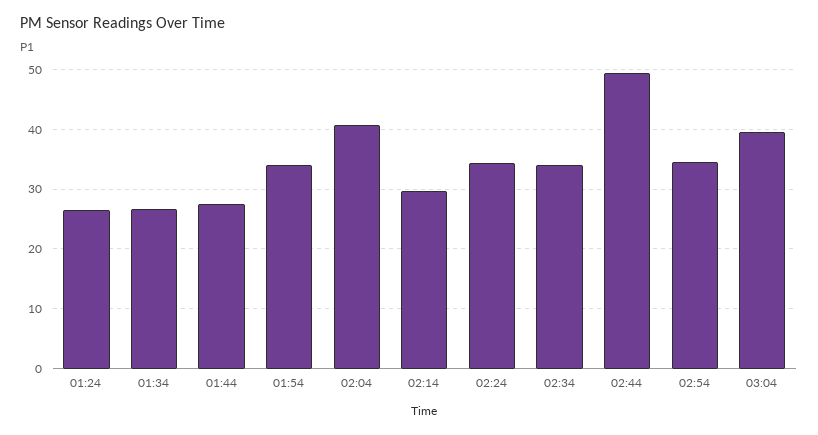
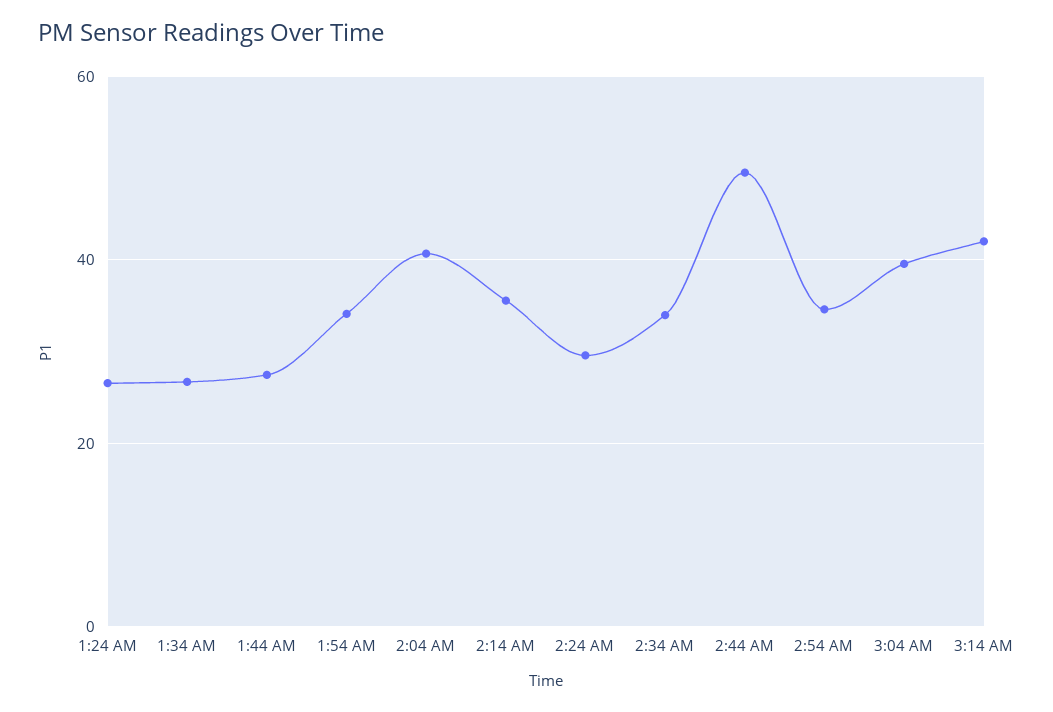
02:14: 30 -> 36
02:24: 34 -> 30
3:14 AM: none -> 42

